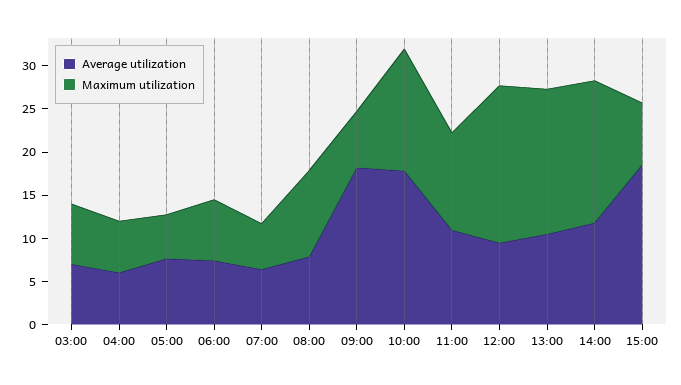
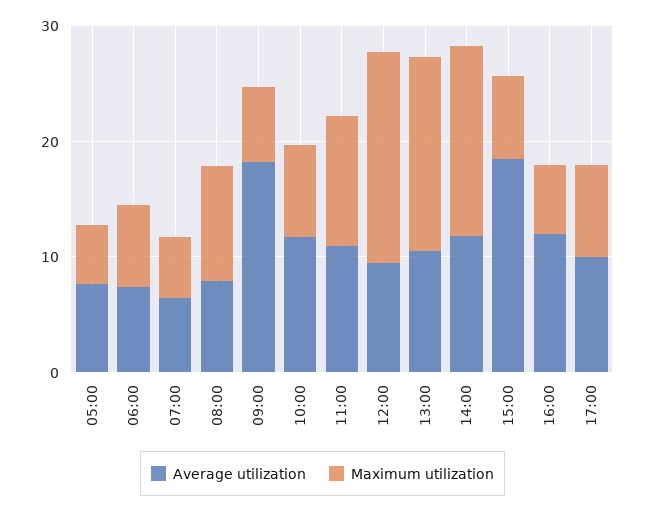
Average utilization, 03:00: 7 -> none
Maximum utilization, 03:00: 7 -> none
Average utilization, 04:00: 6 -> none
Maximum utilization, 04:00: 6 -> none
Average utilization, 10:00: 18 -> 12
Maximum utilization, 10:00: 14 -> 8
Average utilization, 16:00: none -> 12
Maximum utilization, 16:00: none -> 6
Average utilization, 17:00: none -> 10
Maximum utilization, 17:00: none -> 8

